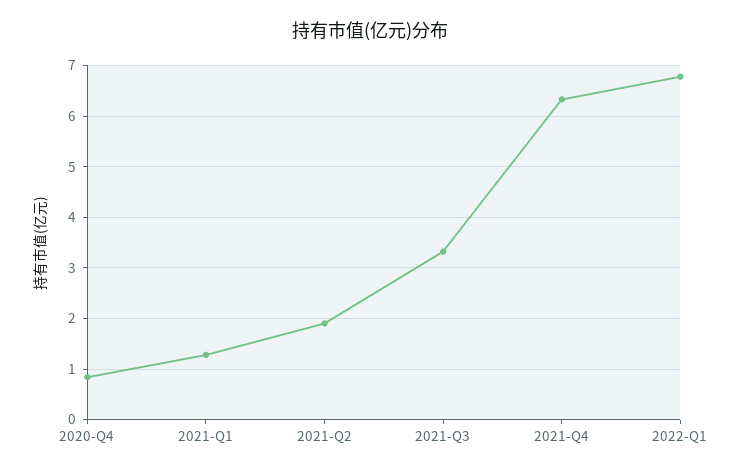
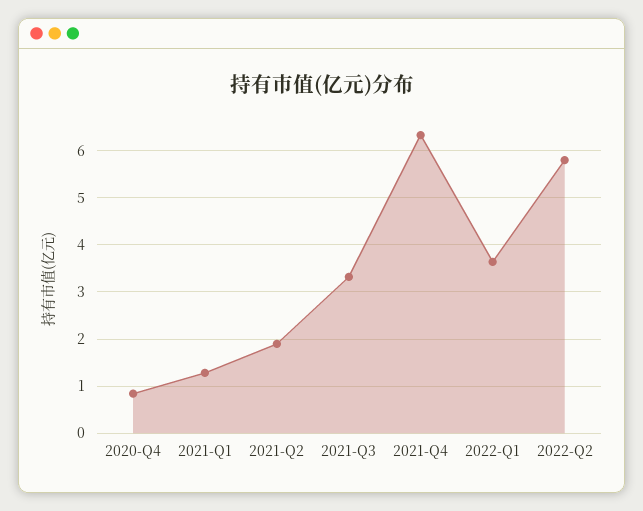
2022-Q1: 6.8 -> 3.6
2022-Q2: none -> 5.8

